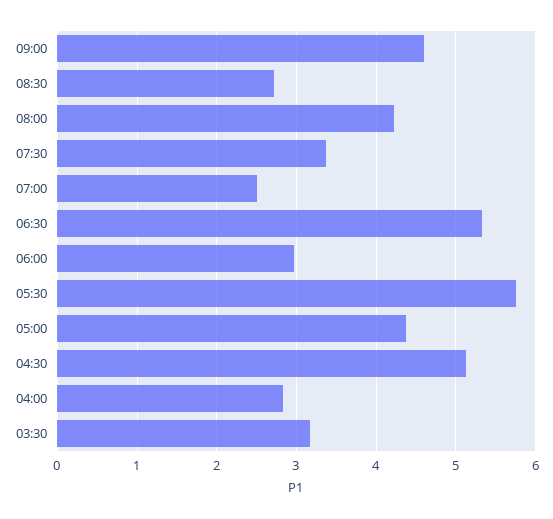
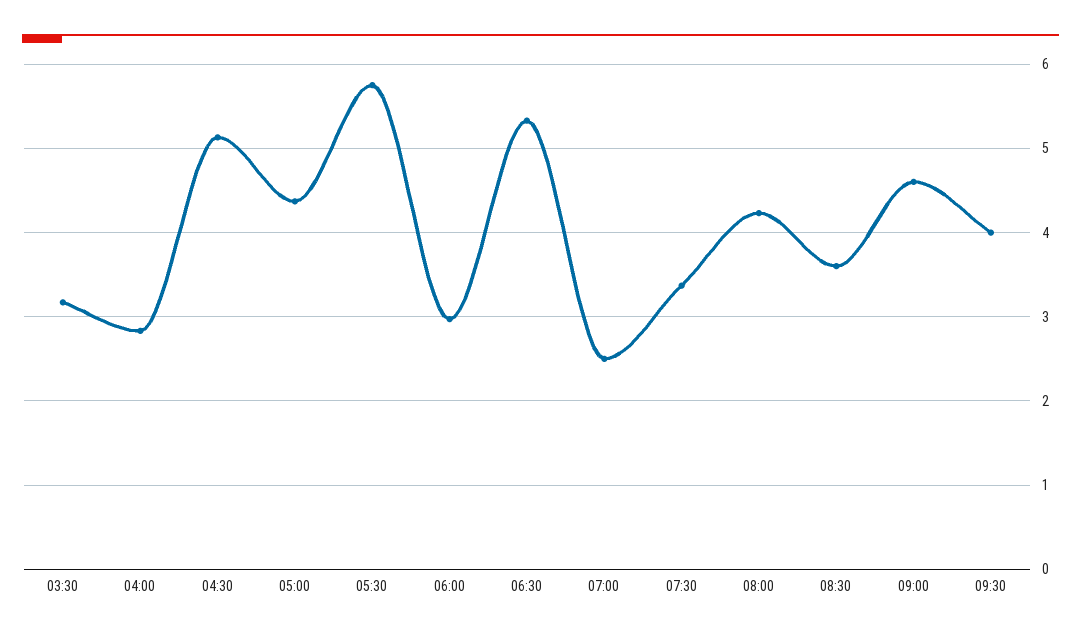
08:30: 2.7 -> 3.6
09:30: none -> 4

